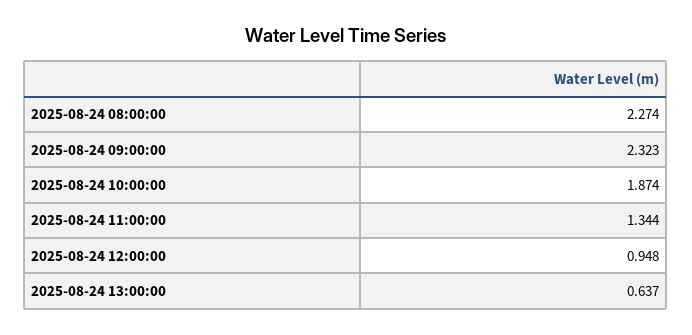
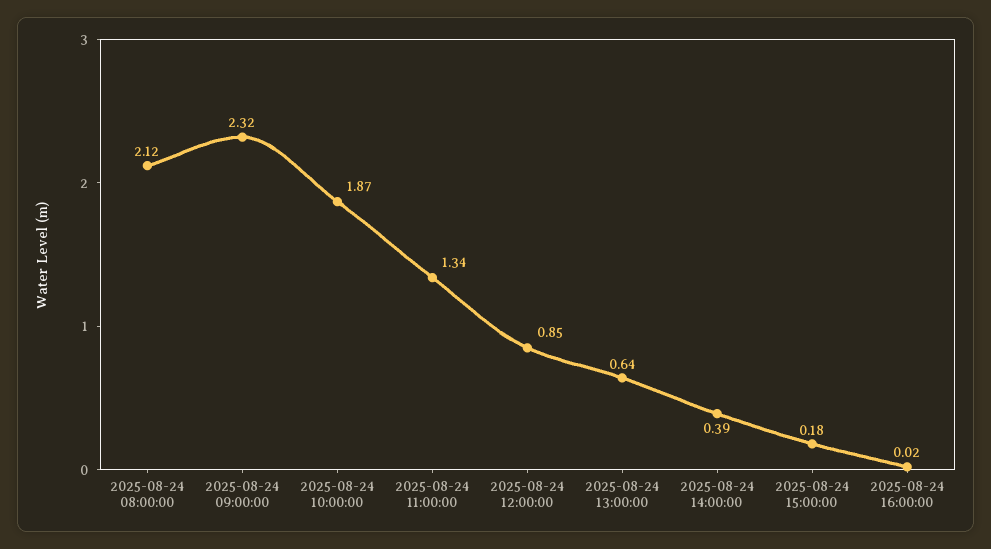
2025-08-24 08:00:00: 2.274 -> 2.12
2025-08-24 12:00:00: 0.948 -> 0.85
2025-08-24 14:00:00: none -> 0.39
2025-08-24 15:00:00: none -> 0.18
2025-08-24 16:00:00: none -> 0.02

